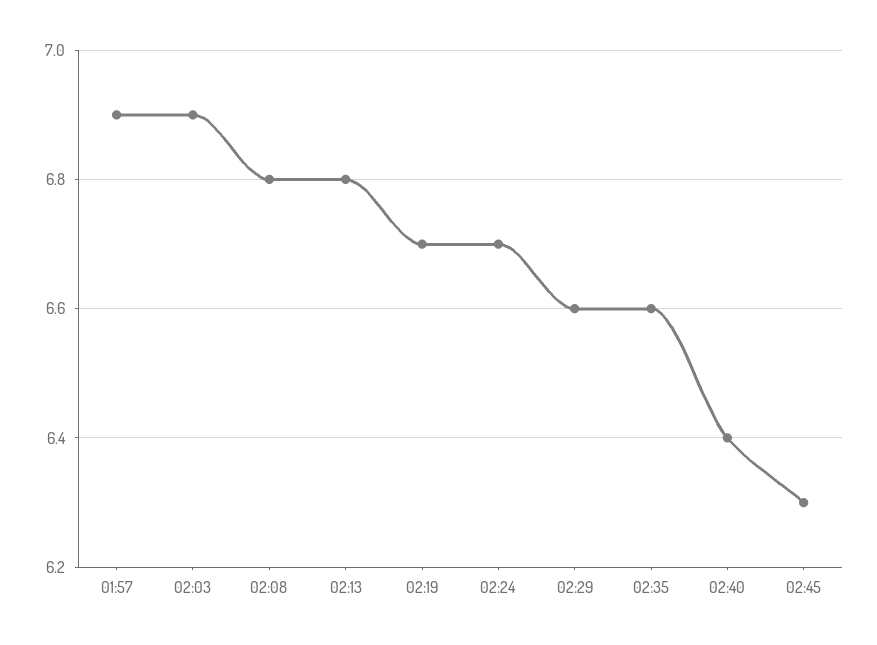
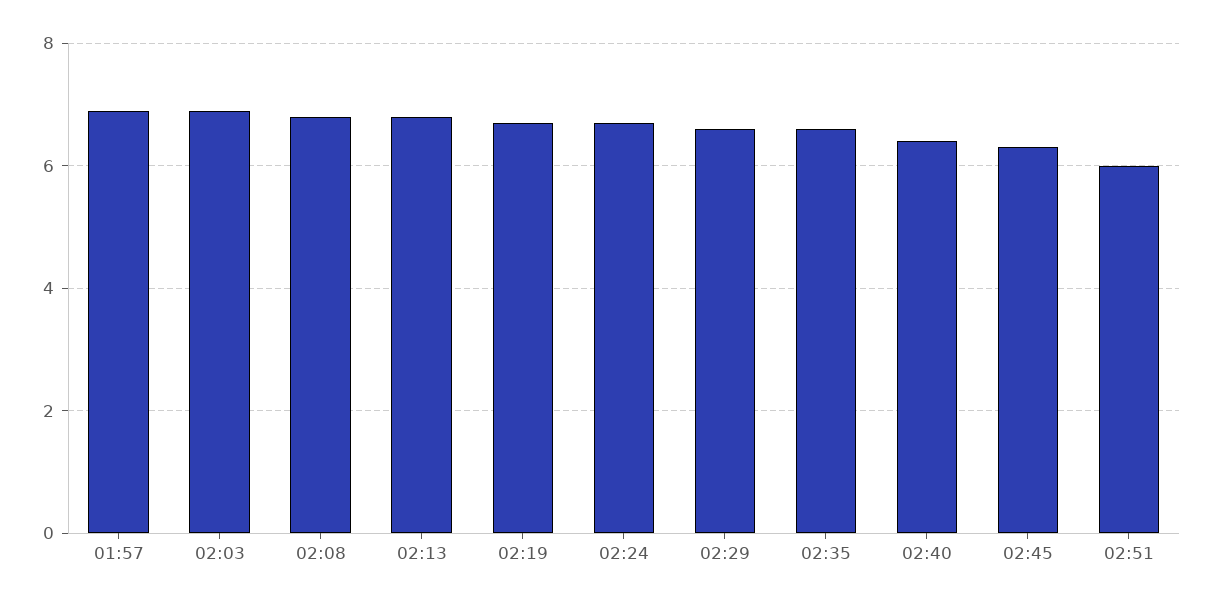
02:51: none -> 6

